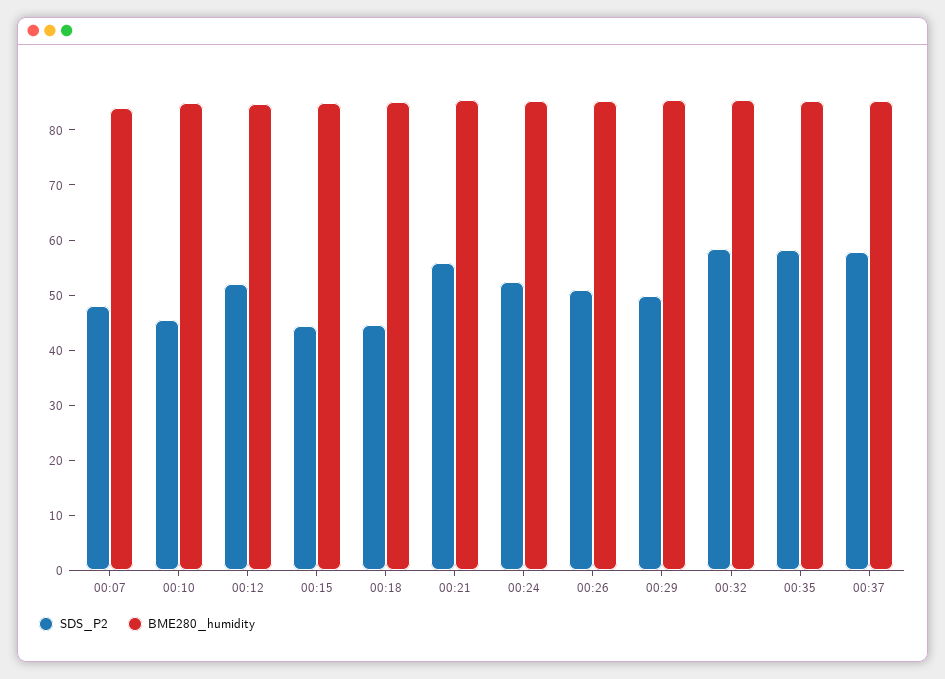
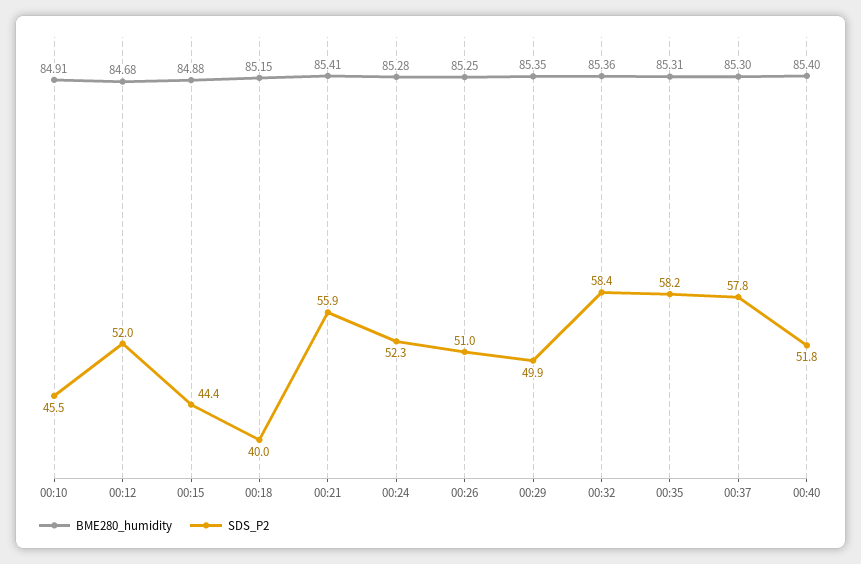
SDS_P2, 00:07: 48 -> none
BME280_humidity, 00:07: 84 -> none
SDS_P2, 00:18: 44 -> 40
BME280_humidity, 00:40: none -> 85.4
SDS_P2, 00:40: none -> 51.8

